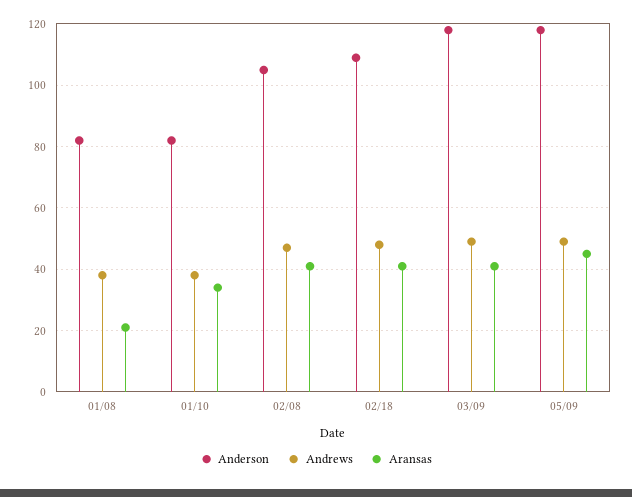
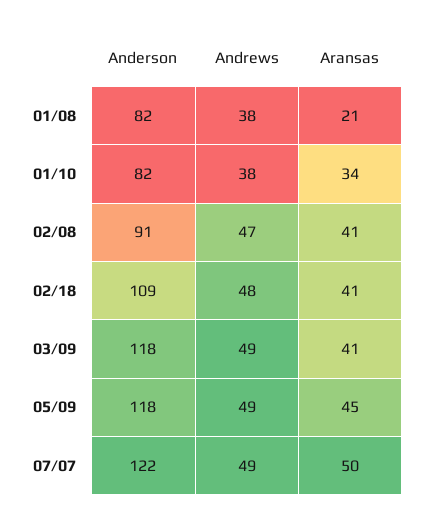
Anderson, 02/08: 105 -> 91
Anderson, 07/07: none -> 122
Andrews, 07/07: none -> 49
Aransas, 07/07: none -> 50

